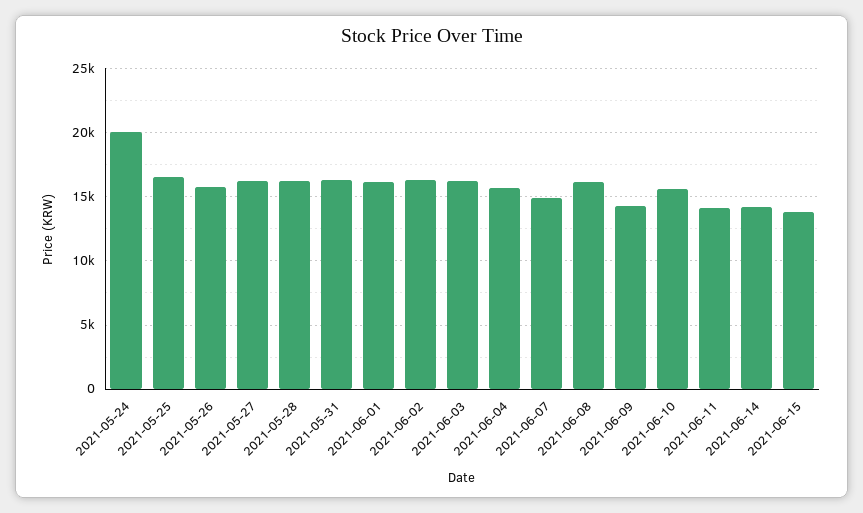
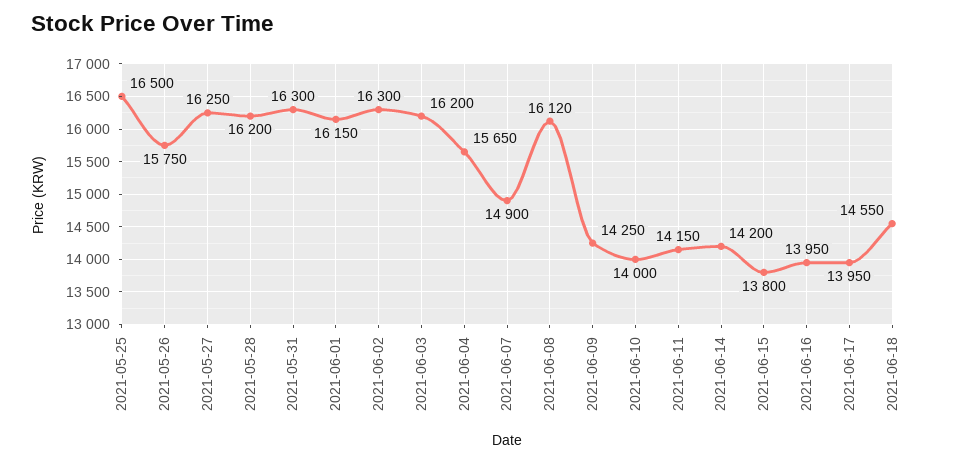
2021-05-24: 20000 -> none
2021-06-10: 15500 -> 14000
2021-06-16: none -> 13950
2021-06-17: none -> 13950
2021-06-18: none -> 14550

